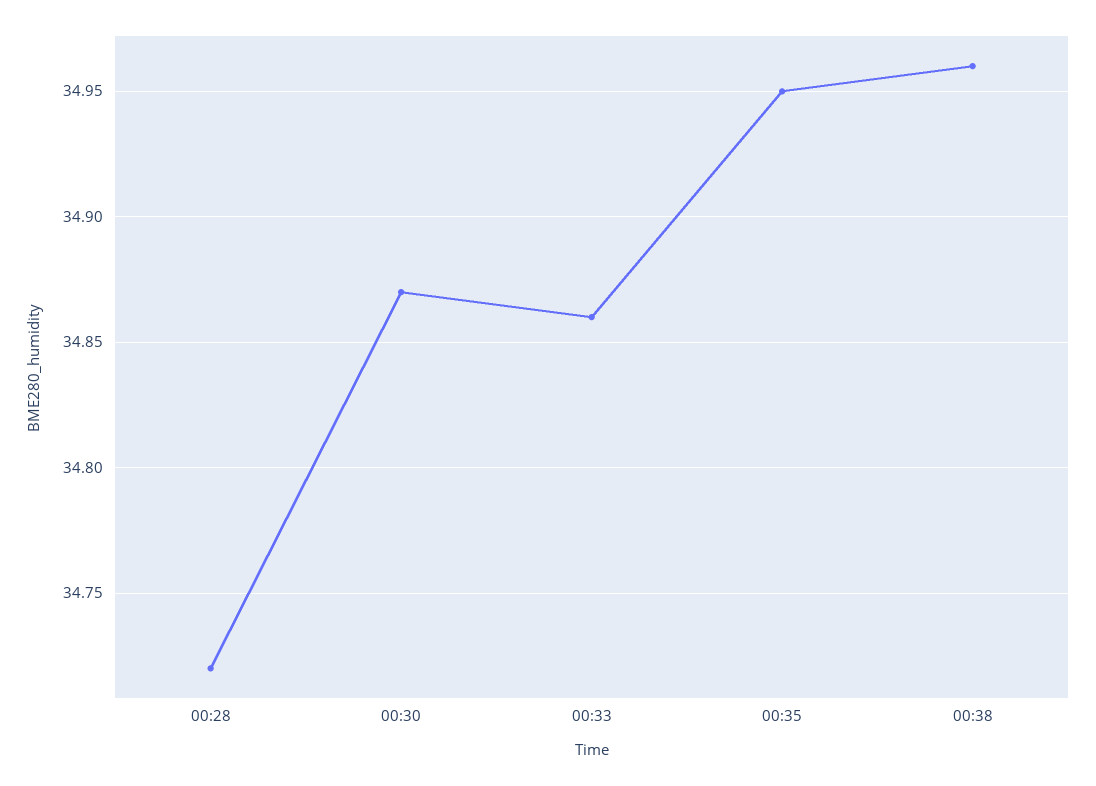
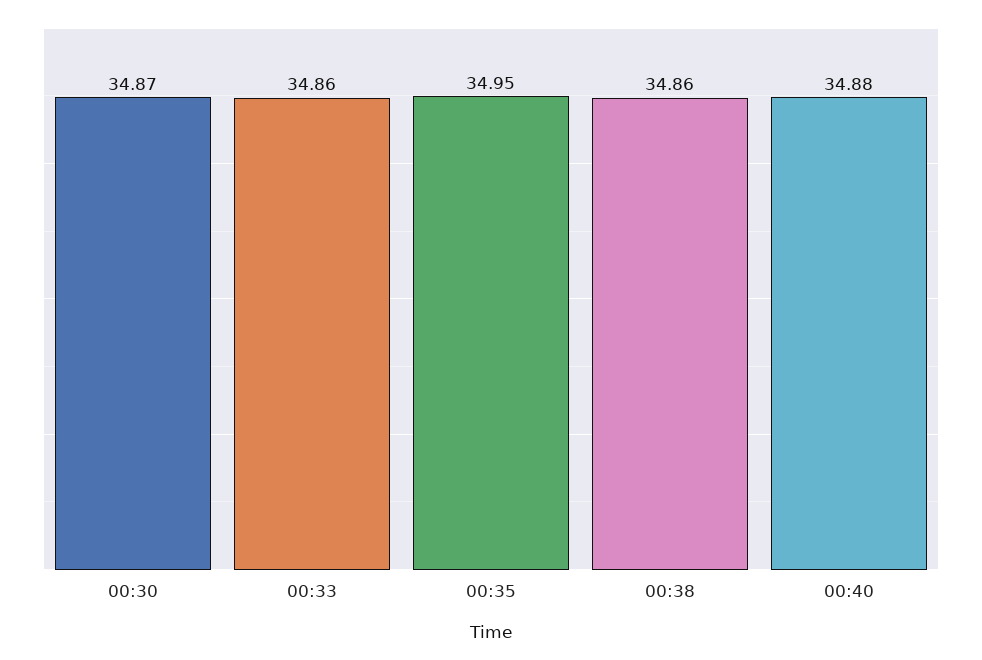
00:28: 34.72 -> none
00:38: 34.96 -> 34.86
00:40: none -> 34.88

